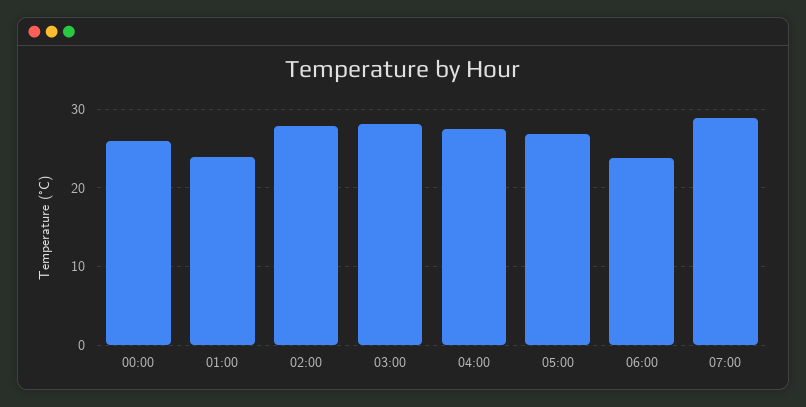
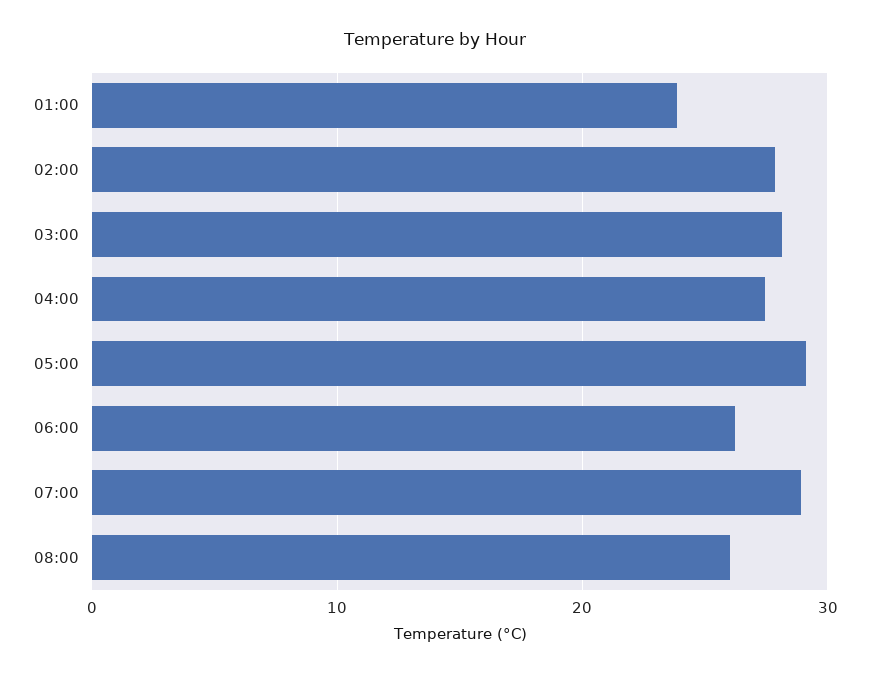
00:00: 26 -> none
05:00: 27 -> 29
06:00: 24 -> 26
08:00: none -> 26

